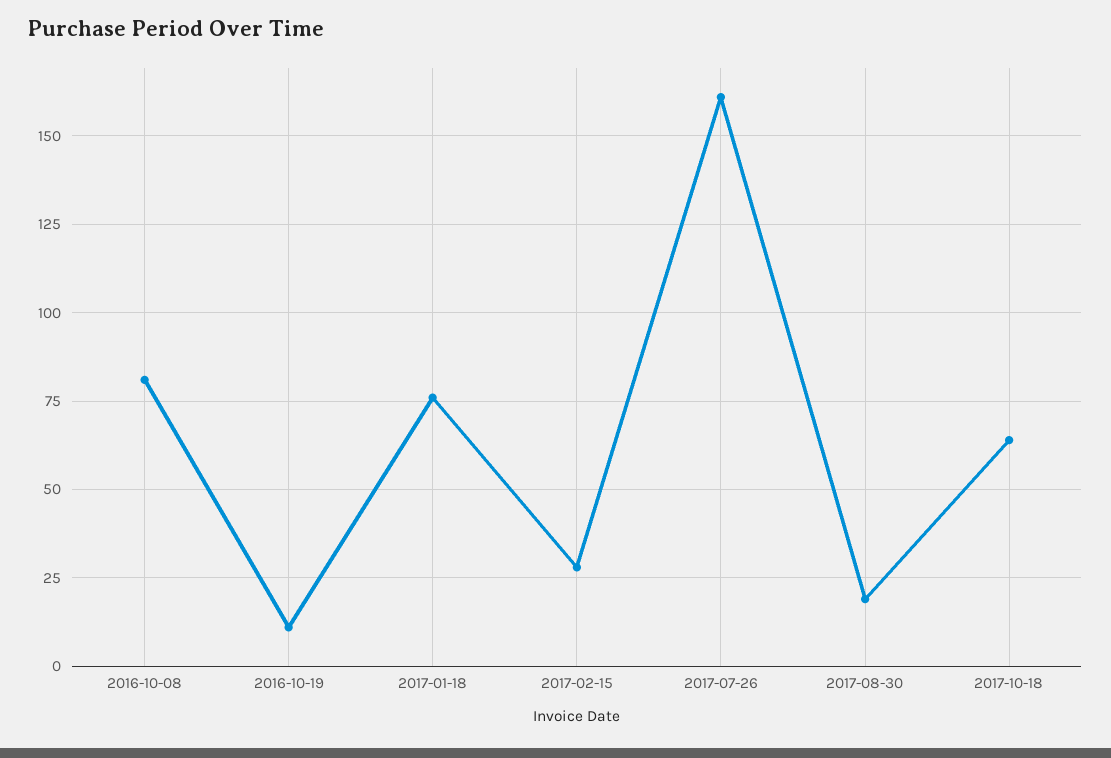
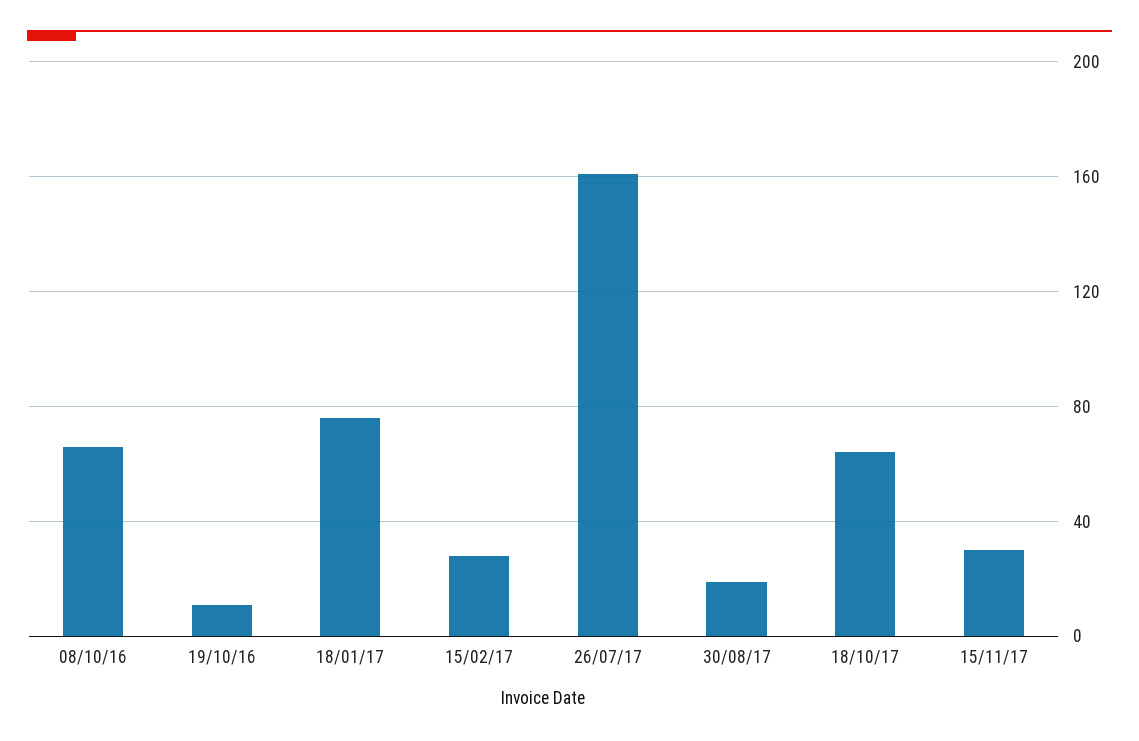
2016-10-08: 80 -> 65
15/11/17: none -> 30

